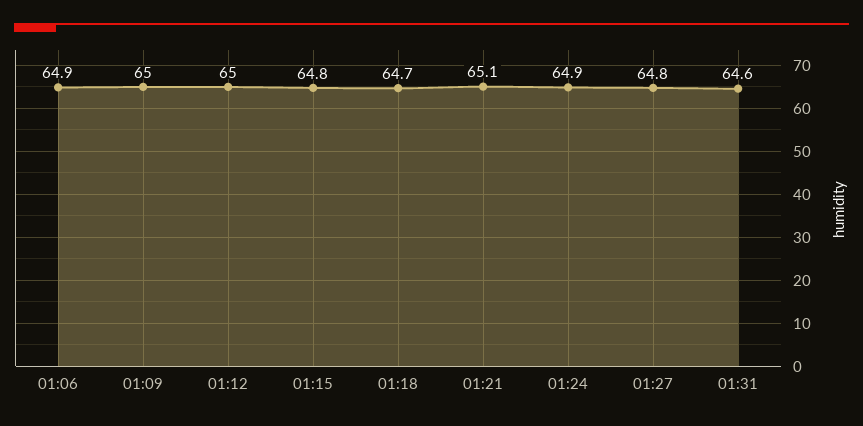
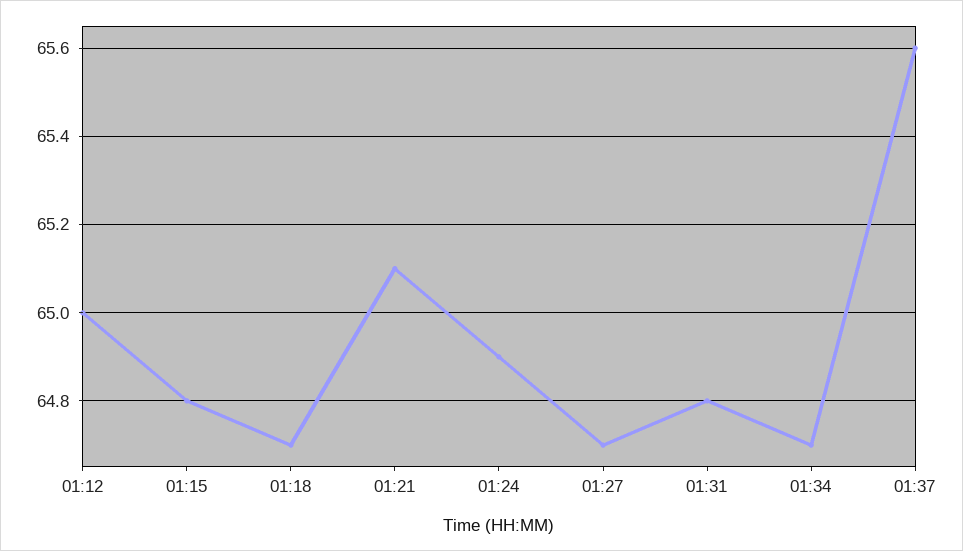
01:06: 64.9 -> none
01:09: 65 -> none
01:27: 64.8 -> 64.7
01:31: 64.6 -> 64.8
01:34: none -> 64.7
01:37: none -> 65.6

